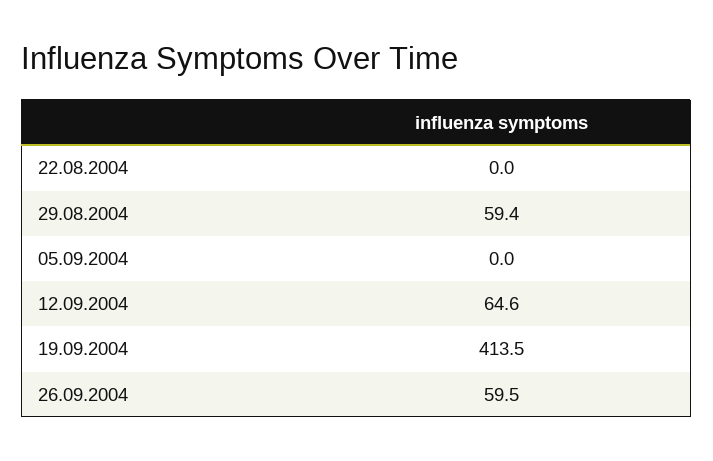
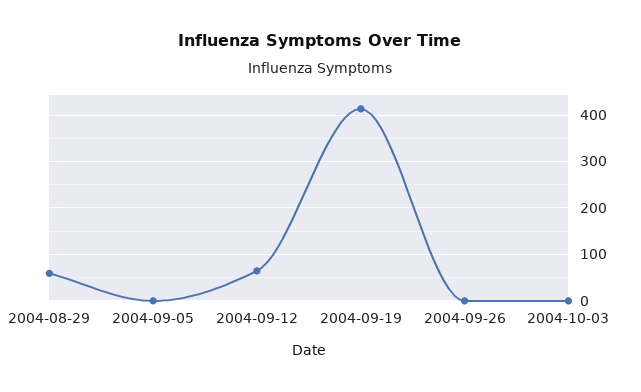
22.08.2004: 0 -> none
26.09.2004: 59.5 -> 0
2004-10-03: none -> 0

